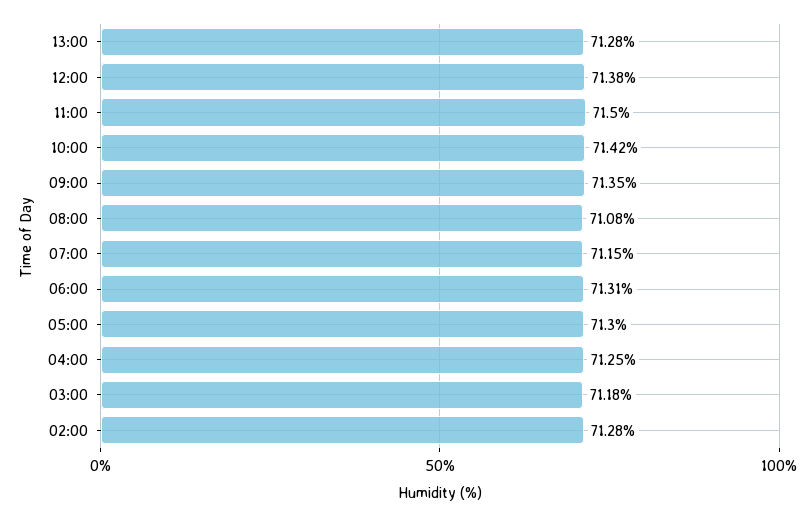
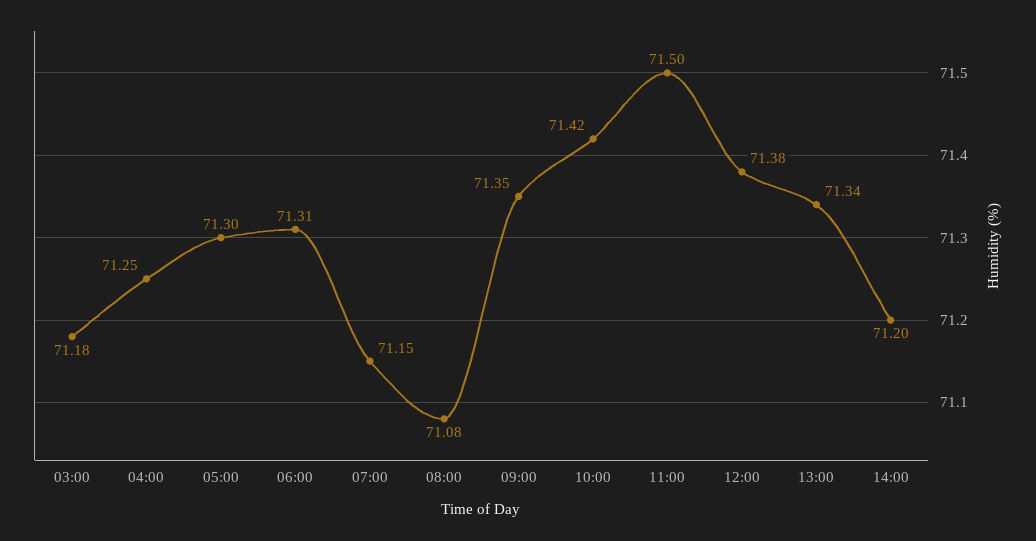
13:00: 71.28 -> 71.34
02:00: 71.28 -> none
14:00: none -> 71.2

